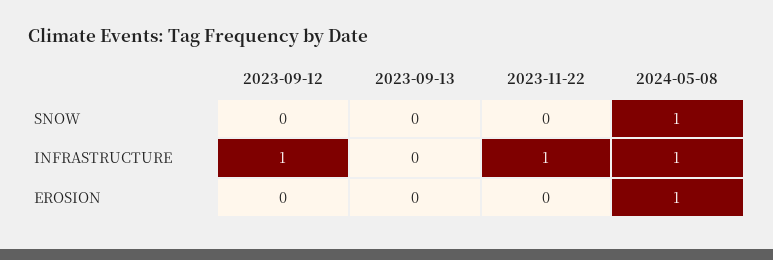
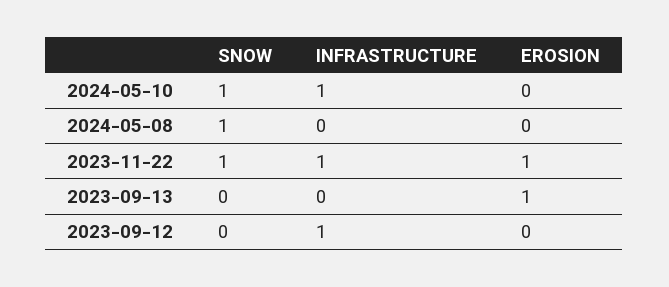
2023-11-22, SNOW: 0 -> 1
2024-05-08, INFRASTRUCTURE: 1 -> 0
2023-09-13, EROSION: 0 -> 1
2023-11-22, EROSION: 0 -> 1
2024-05-08, EROSION: 1 -> 0
2024-05-10, SNOW: none -> 1
2024-05-10, INFRASTRUCTURE: none -> 1
2024-05-10, EROSION: none -> 0

